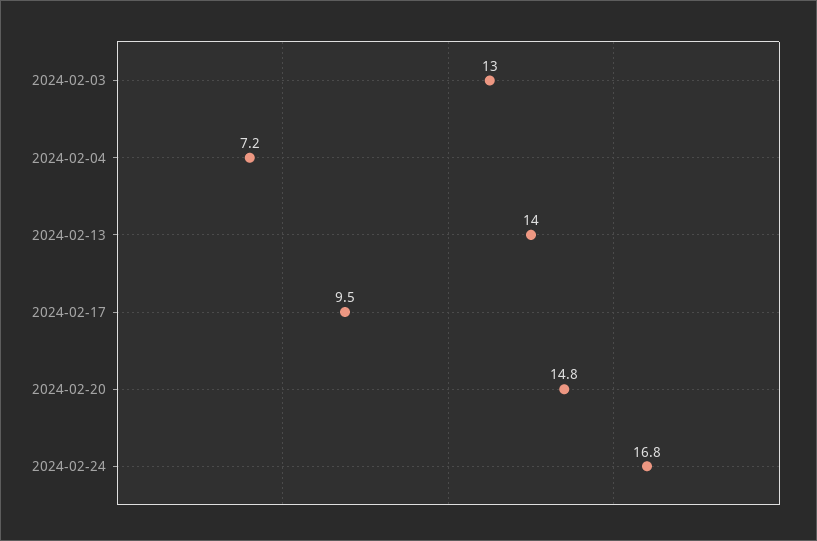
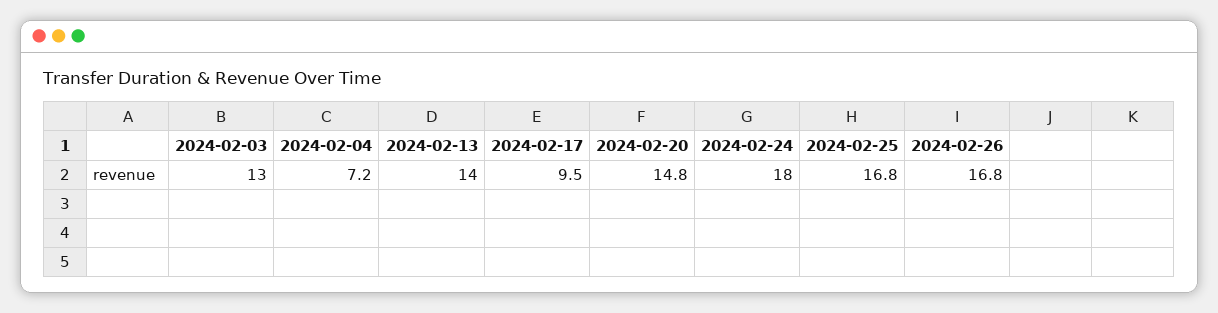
2024-02-24: 16.8 -> 18
2024-02-25: none -> 16.8
2024-02-26: none -> 16.8

